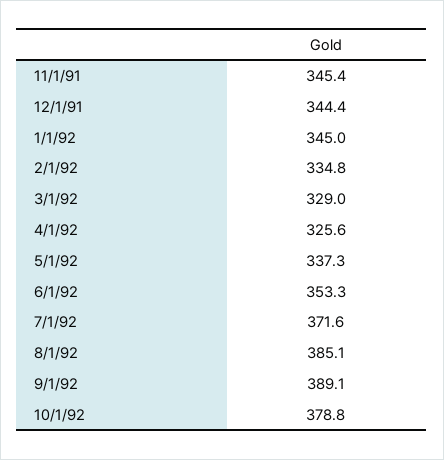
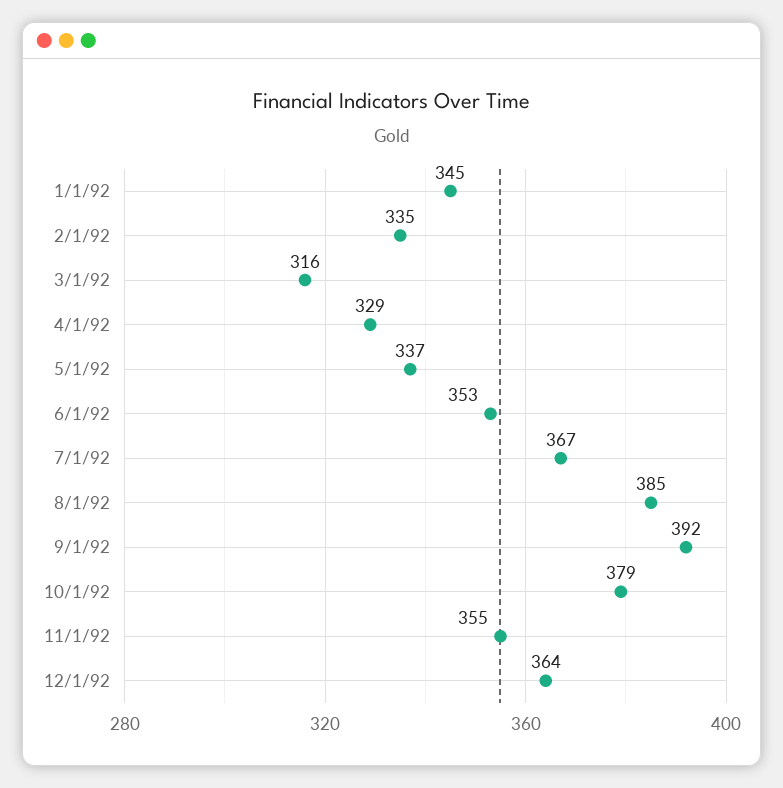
11/1/91: 345.4 -> none
12/1/91: 344.4 -> none
3/1/92: 329 -> 316
4/1/92: 325.6 -> 329
7/1/92: 371.6 -> 367
9/1/92: 389.1 -> 392
11/1/92: none -> 355
12/1/92: none -> 364

